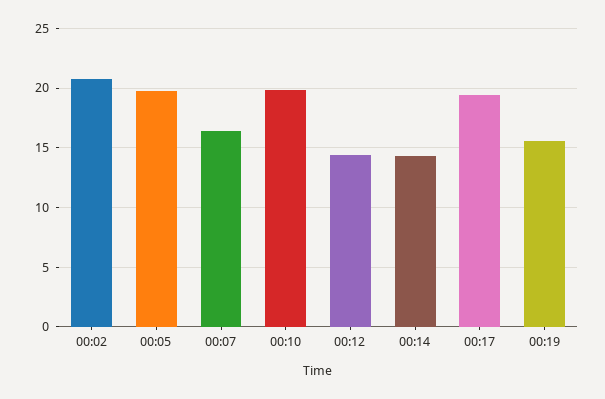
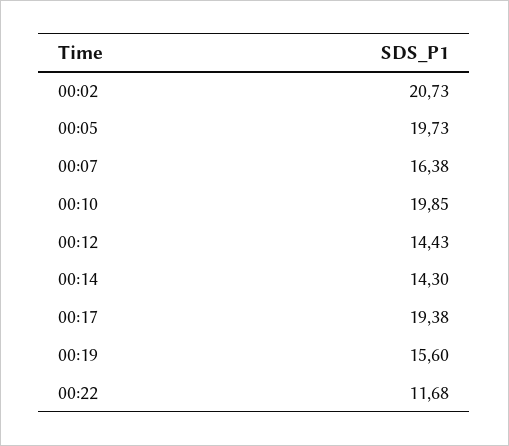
00:22: none -> 11.68

